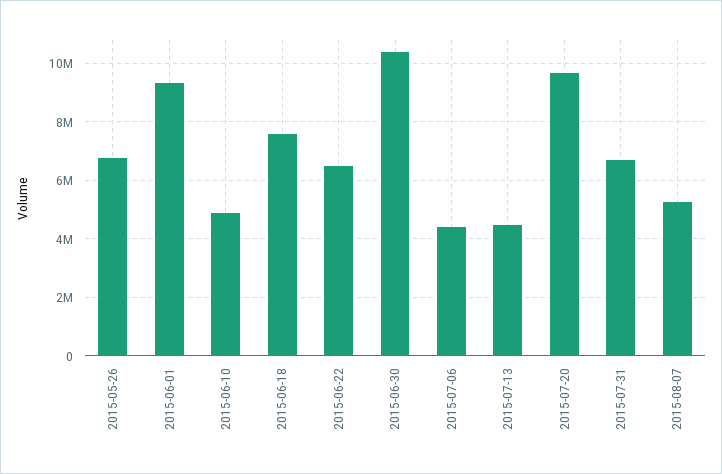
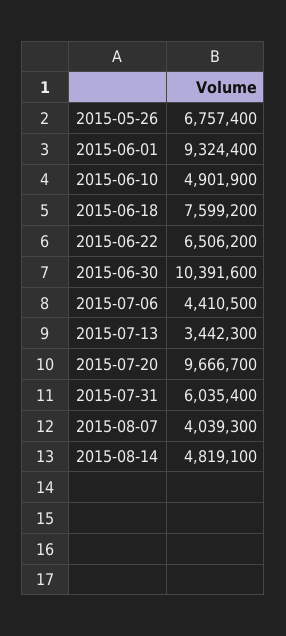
2015-07-13: 4500000 -> 3442300
2015-07-31: 6750000 -> 6035400
2015-08-07: 5250000 -> 4039300
2015-08-14: none -> 4819100

